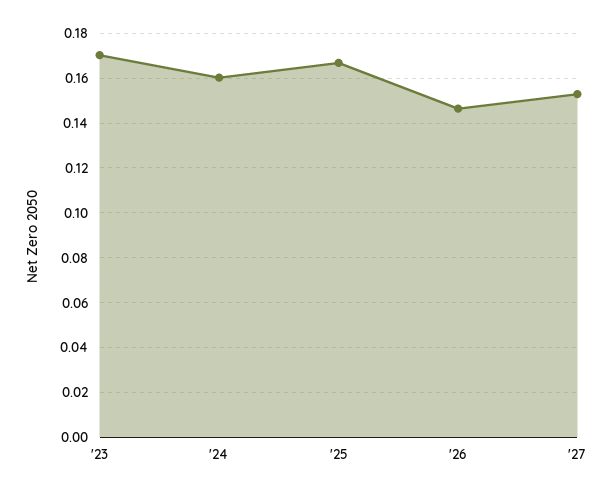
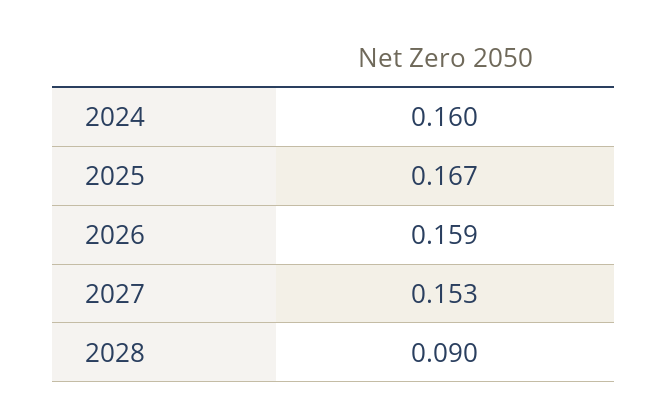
'23: 0.17 -> none
'26: 0.145 -> 0.159
2028: none -> 0.09

